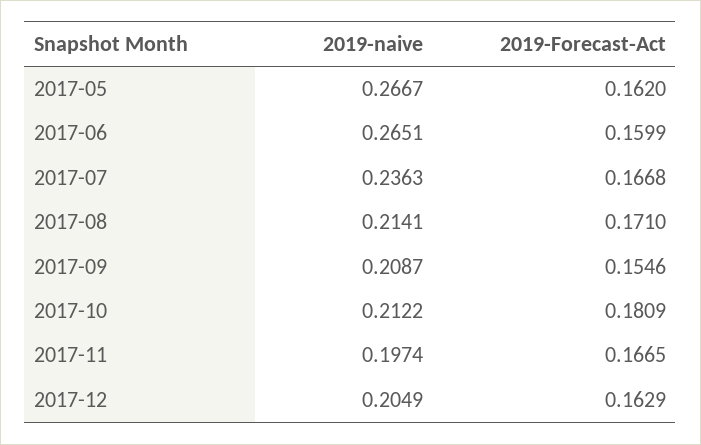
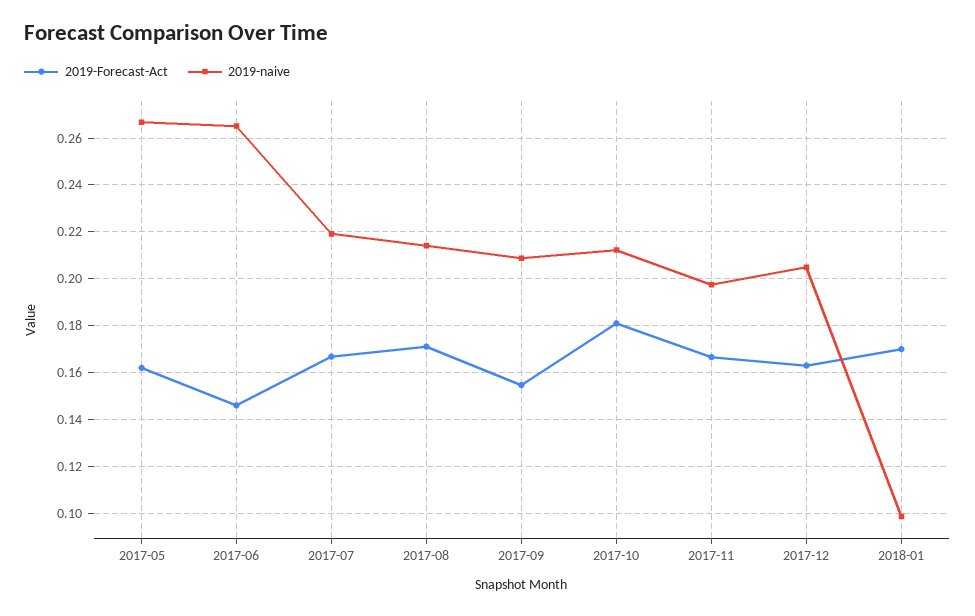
2019-Forecast-Act, 2017-06: 0.1599 -> 0.145
2019-naive, 2017-07: 0.2363 -> 0.22
2019-Forecast-Act, 2018-01: none -> 0.17
2019-naive, 2018-01: none -> 0.1

